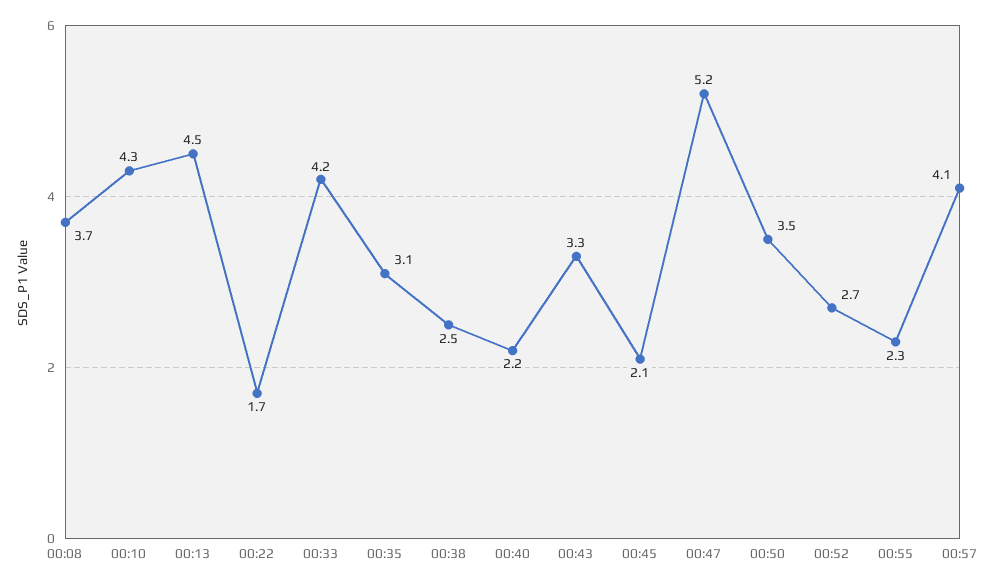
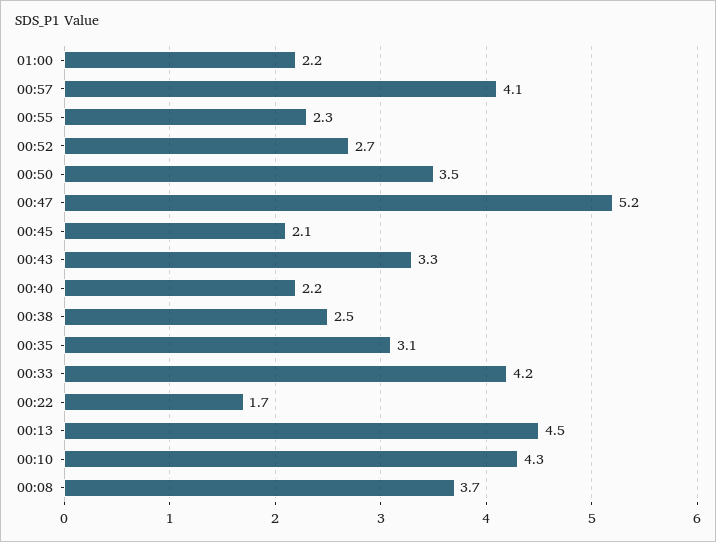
01:00: none -> 2.2

